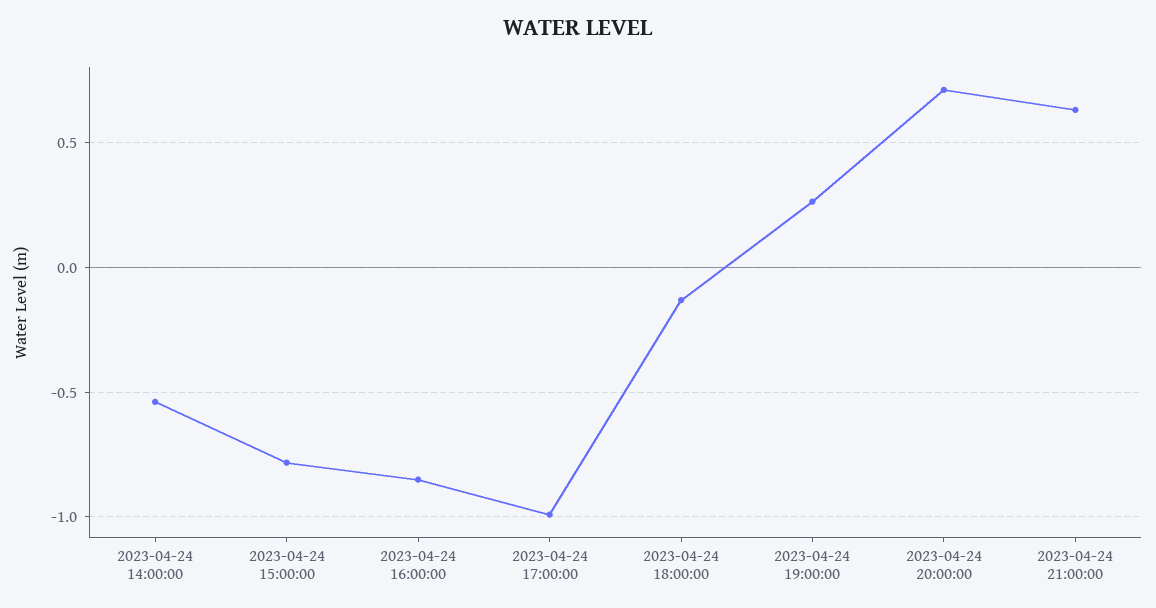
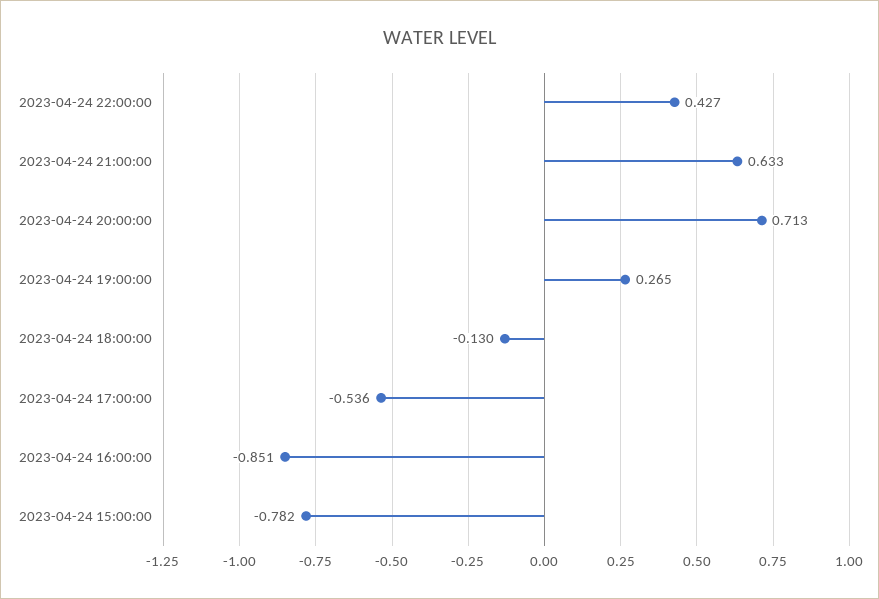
2023-04-24 14:00:00: -0.55 -> none
2023-04-24 17:00:00: -1 -> -0.536
2023-04-24 22:00:00: none -> 0.427

